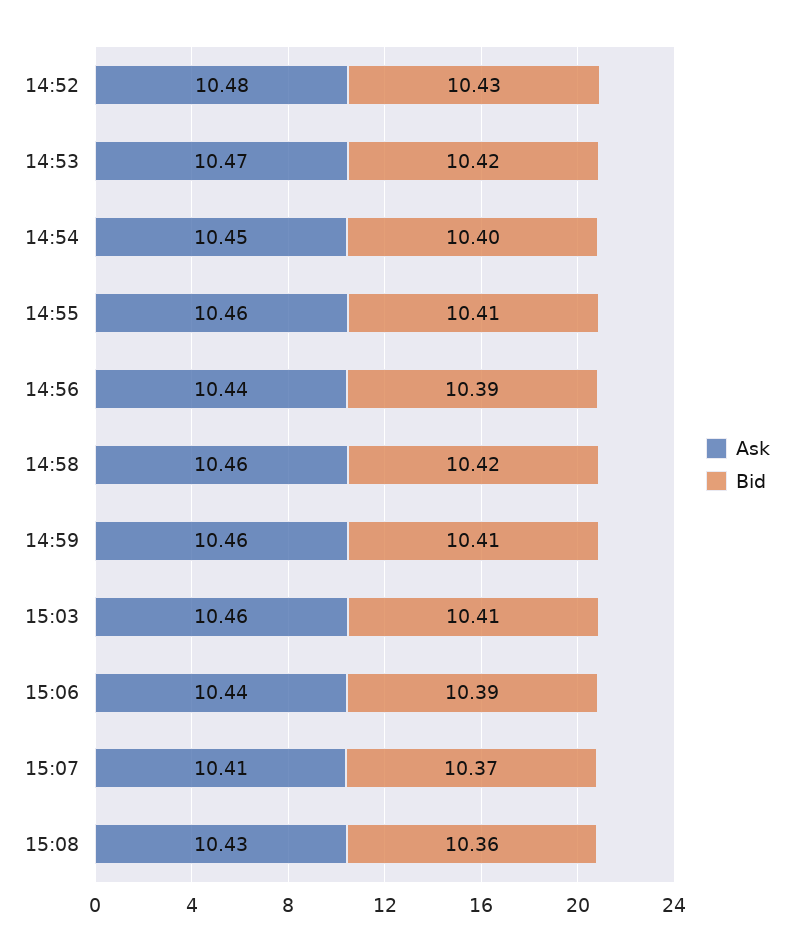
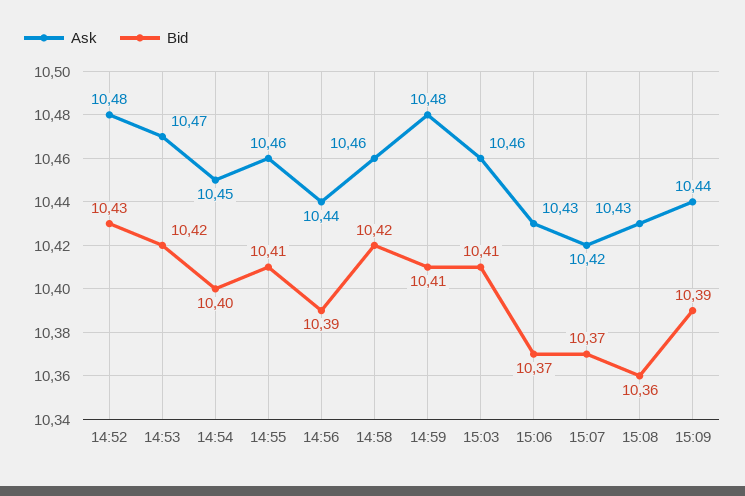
Ask, 14:59: 10.46 -> 10.48
Ask, 15:06: 10.44 -> 10.43
Bid, 15:06: 10.39 -> 10.37
Ask, 15:07: 10.41 -> 10.42
Ask, 15:09: none -> 10.44
Bid, 15:09: none -> 10.39

